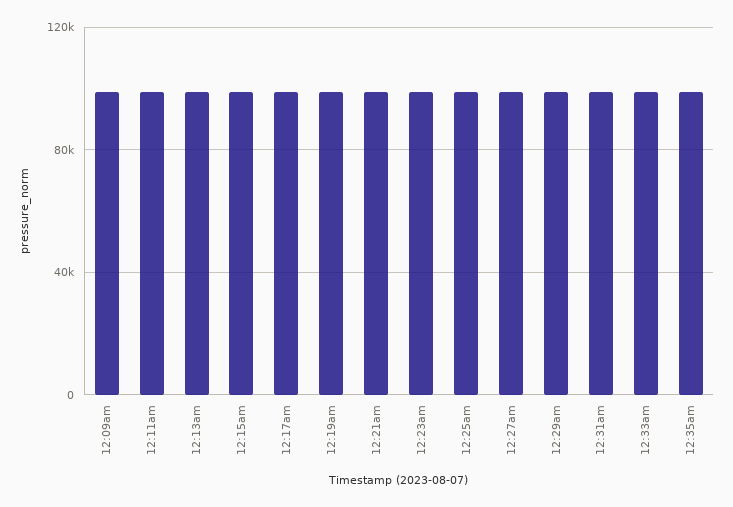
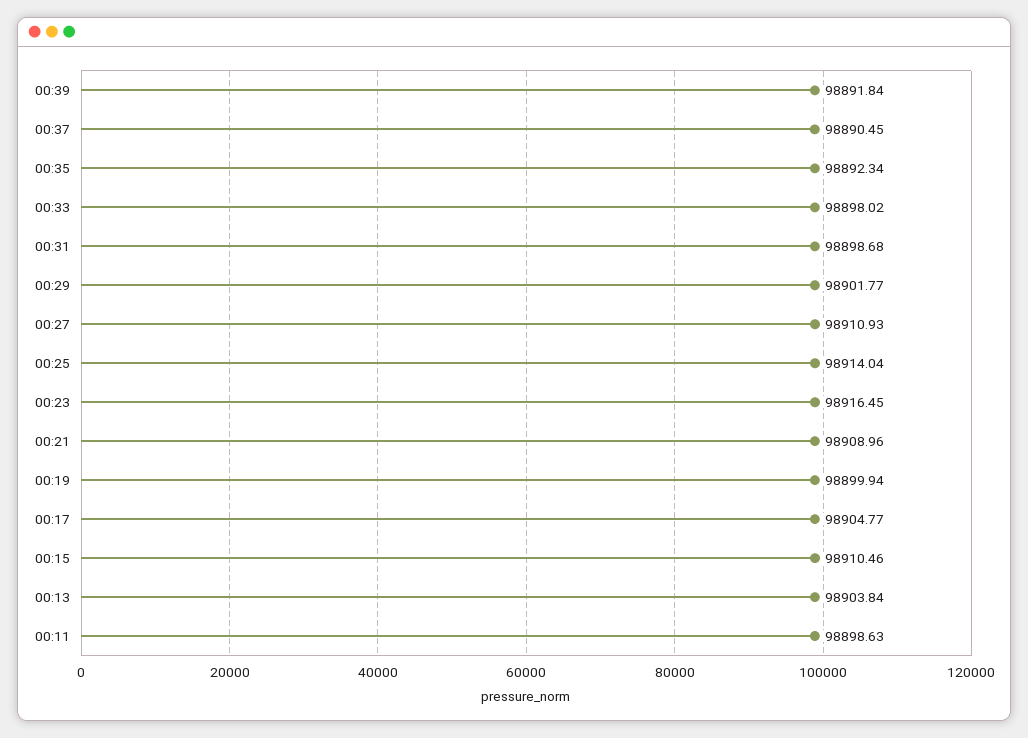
12:09am: 100000 -> none
00:39: none -> 98891.84
00:37: none -> 98890.45

